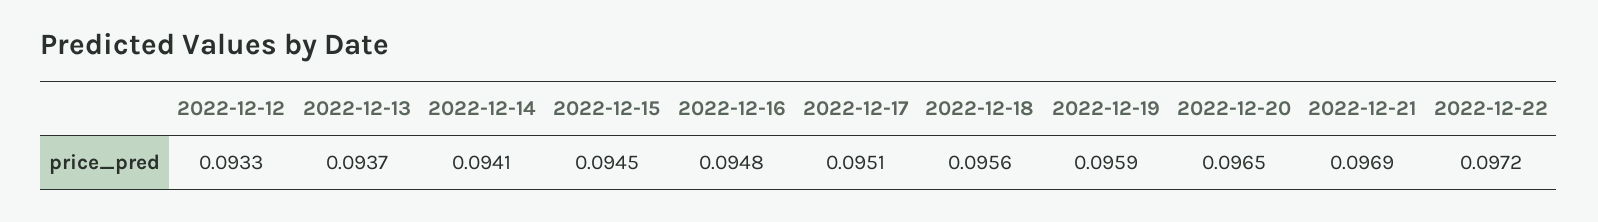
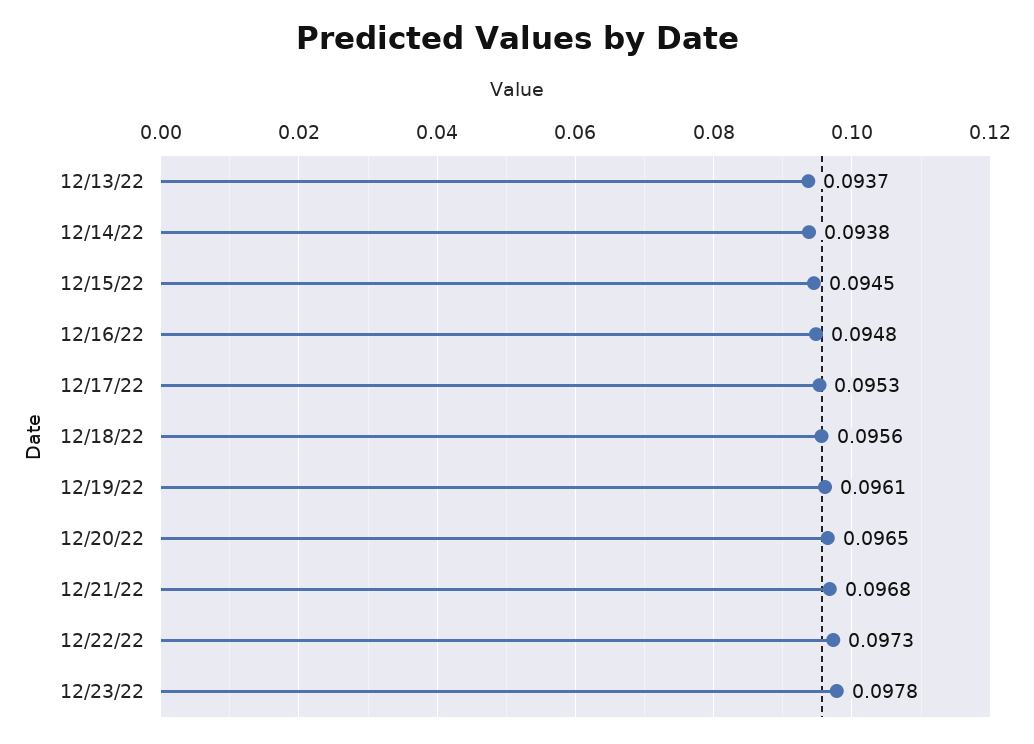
2022-12-12: 0.0933 -> none
2022-12-14: 0.0941 -> 0.0938
2022-12-17: 0.0951 -> 0.0953
2022-12-19: 0.0959 -> 0.0961
2022-12-21: 0.0969 -> 0.0968
2022-12-22: 0.0972 -> 0.0973
12/23/22: none -> 0.0978

